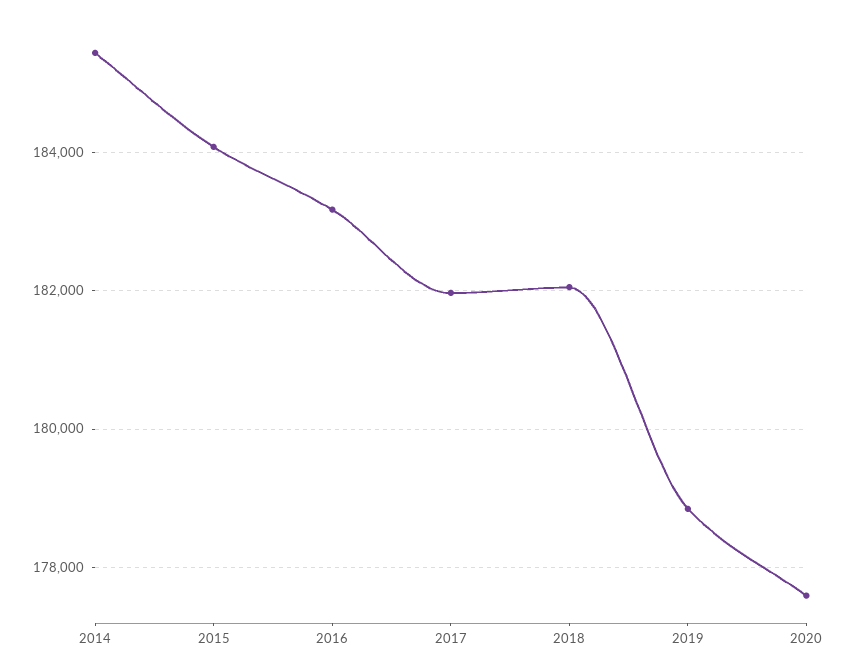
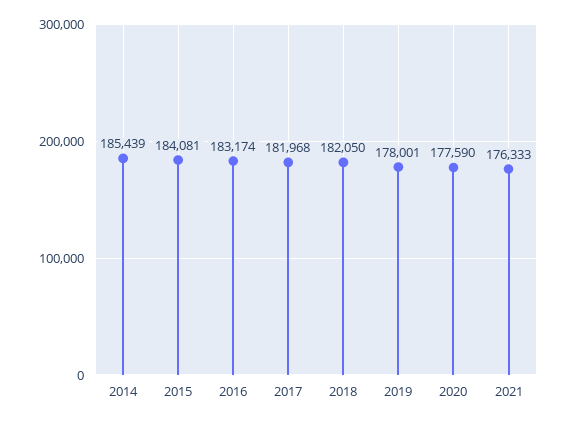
2019: 178800 -> 178001
2021: none -> 176333

